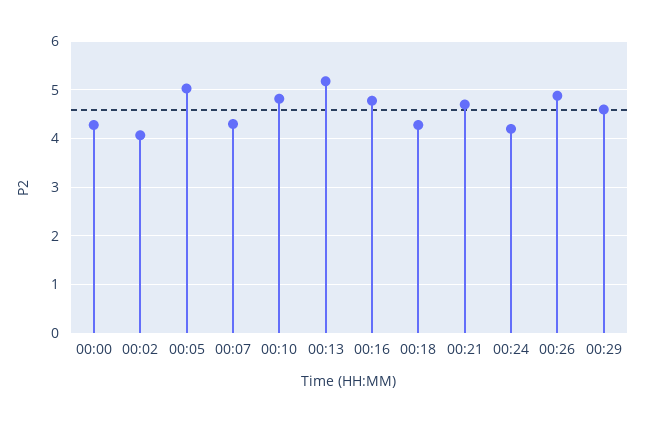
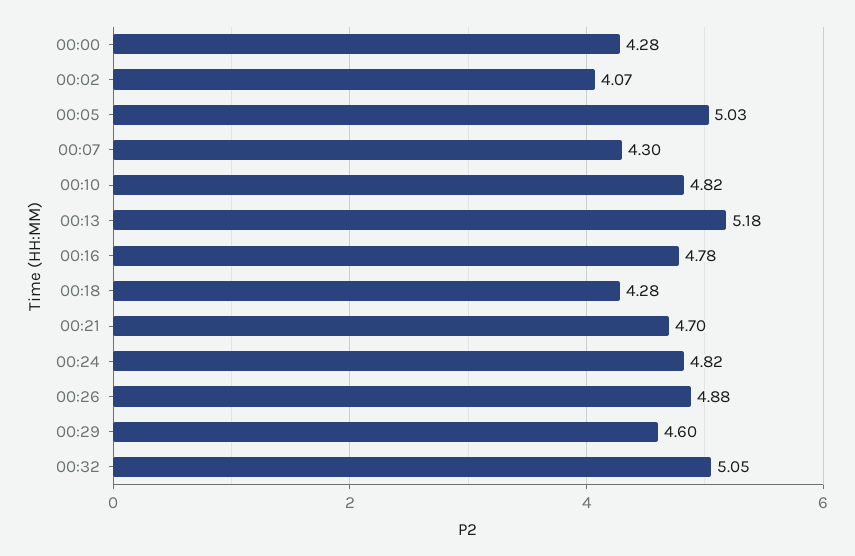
00:24: 4.2 -> 4.82
00:32: none -> 5.05

